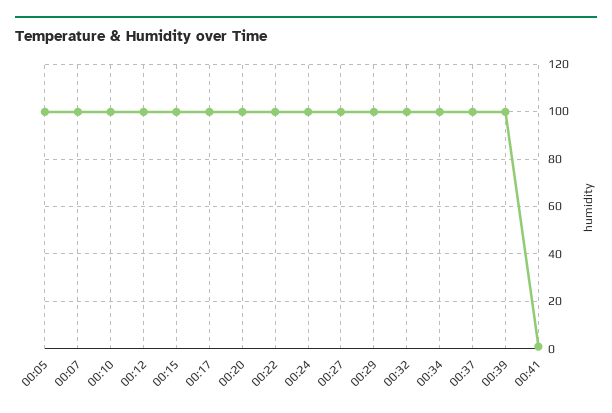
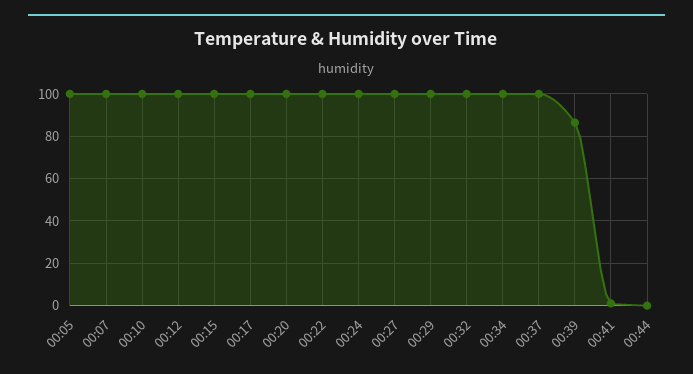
00:39: 100 -> 85
00:44: none -> 0

